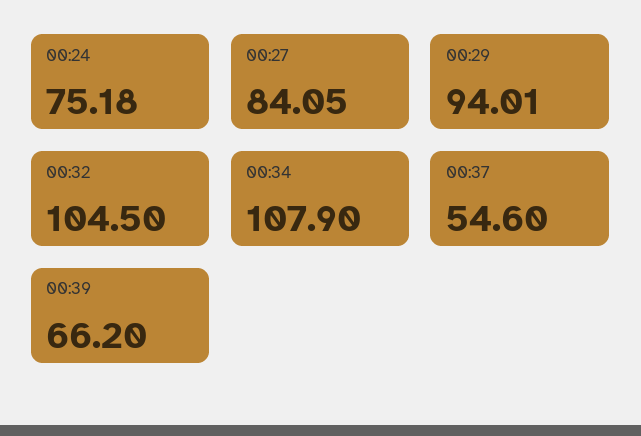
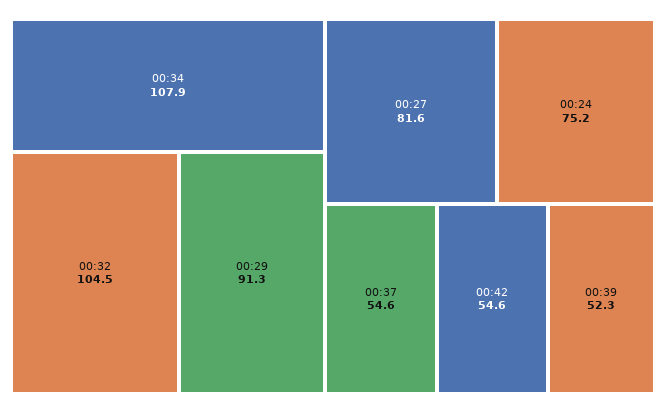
00:27: 84.05 -> 81.6
00:29: 94.01 -> 91.3
00:39: 66.2 -> 52.3
00:42: none -> 54.6

